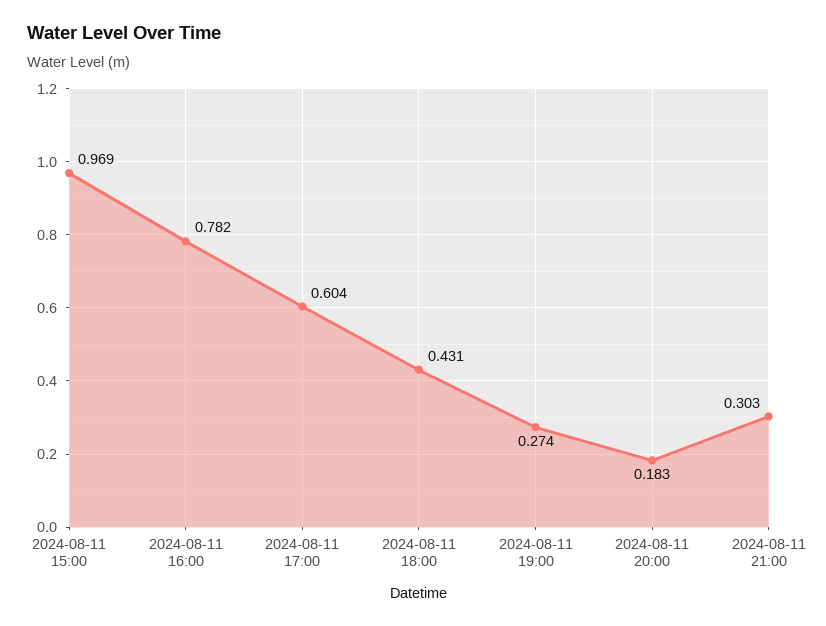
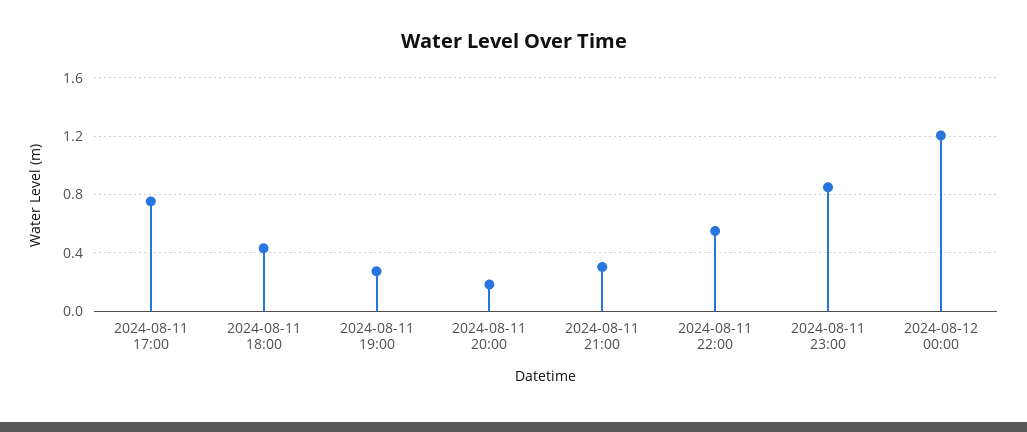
2024-08-11 15:00: 0.969 -> none
2024-08-11 16:00: 0.782 -> none
2024-08-11 17:00: 0.604 -> 0.75
2024-08-11 22:00: none -> 0.55
2024-08-11 23:00: none -> 0.85
2024-08-12 00:00: none -> 1.2

